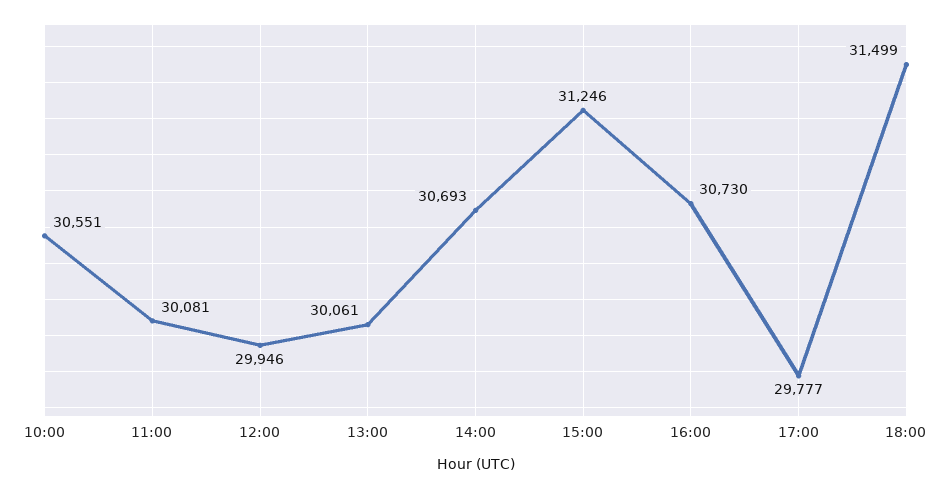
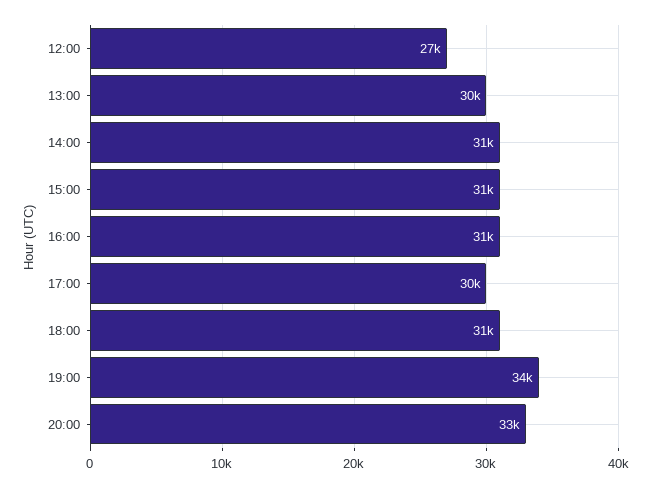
10:00: 30551 -> none
11:00: 30081 -> none
12:00: 29946 -> 27000
19:00: none -> 34000
20:00: none -> 33000

